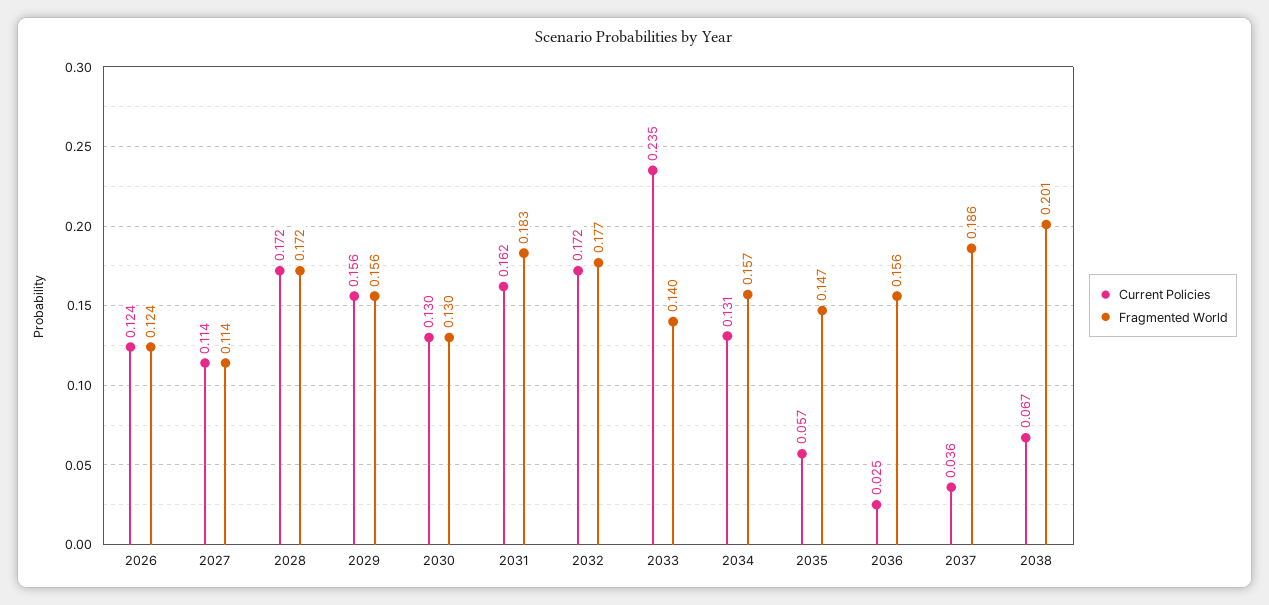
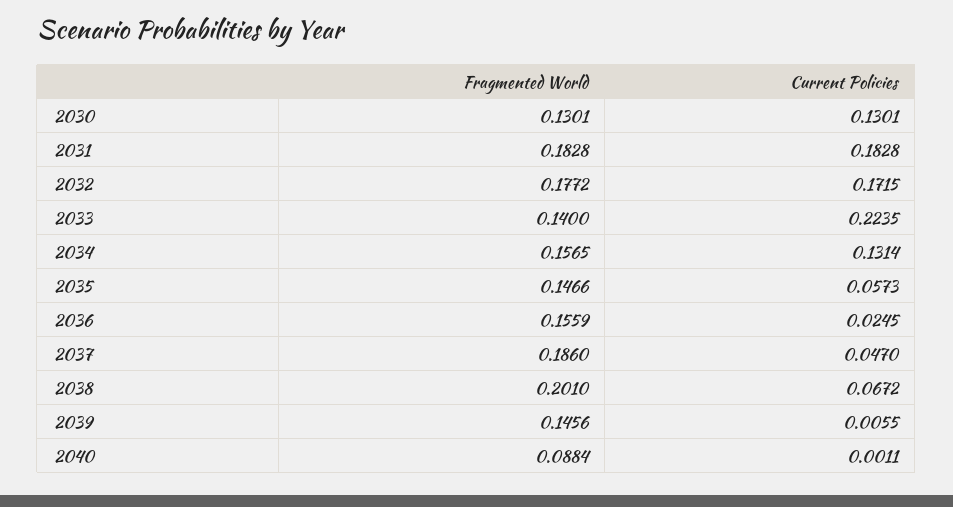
Current Policies, 2026: 0.124 -> none
Fragmented World, 2026: 0.124 -> none
Current Policies, 2027: 0.114 -> none
Fragmented World, 2027: 0.114 -> none
Current Policies, 2028: 0.172 -> none
Fragmented World, 2028: 0.172 -> none
Current Policies, 2029: 0.156 -> none
Fragmented World, 2029: 0.156 -> none
Current Policies, 2031: 0.162 -> 0.1828
Current Policies, 2033: 0.235 -> 0.2235
Current Policies, 2037: 0.036 -> 0.047
Fragmented World, 2039: none -> 0.1456
Current Policies, 2039: none -> 0.0055
Fragmented World, 2040: none -> 0.0884
Current Policies, 2040: none -> 0.0011

